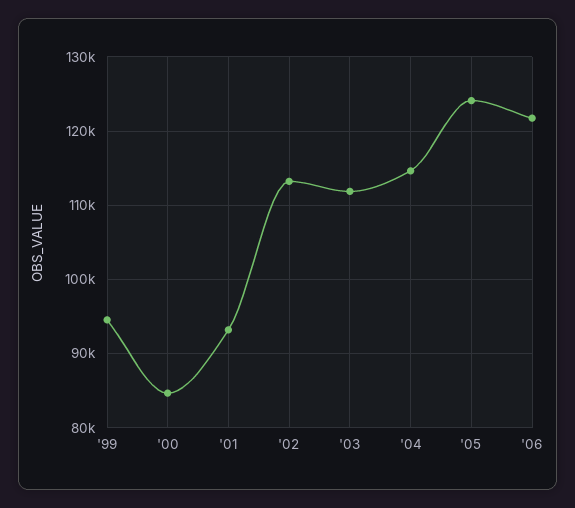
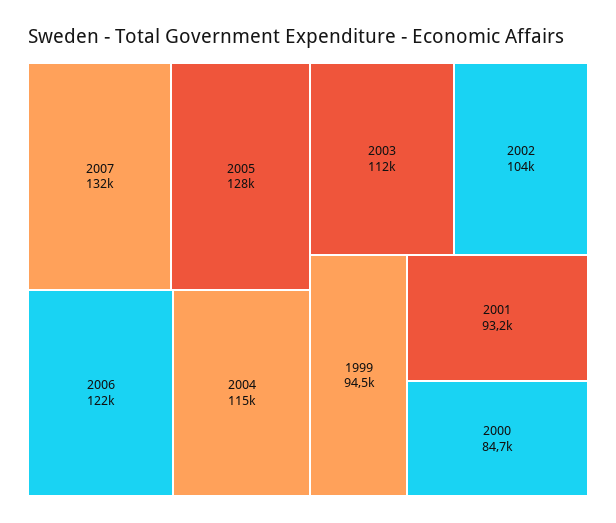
'02: 113000 -> 104000
'05: 124000 -> 128000
2007: none -> 132000

